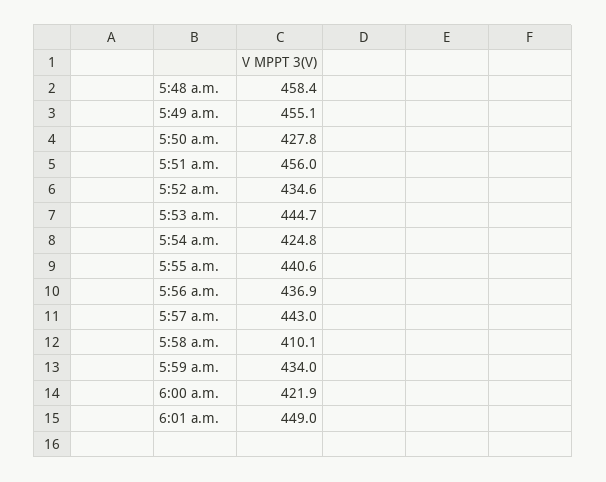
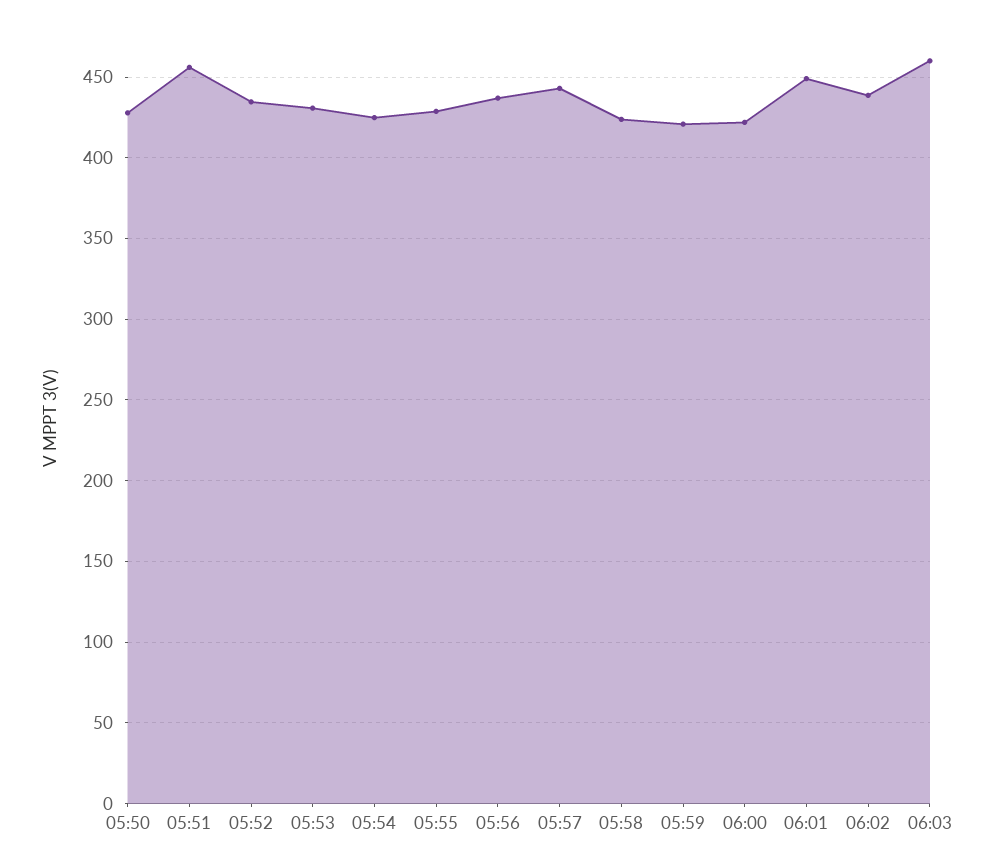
5:48 a.m.: 458.4 -> none
5:49 a.m.: 455.1 -> none
5:53 a.m.: 444.7 -> 430
5:55 a.m.: 440.6 -> 430
5:58 a.m.: 410.1 -> 425
5:59 a.m.: 434 -> 420
06:02: none -> 440
06:03: none -> 460

